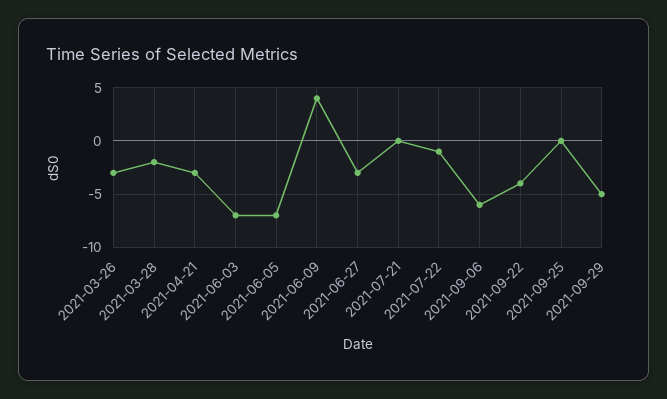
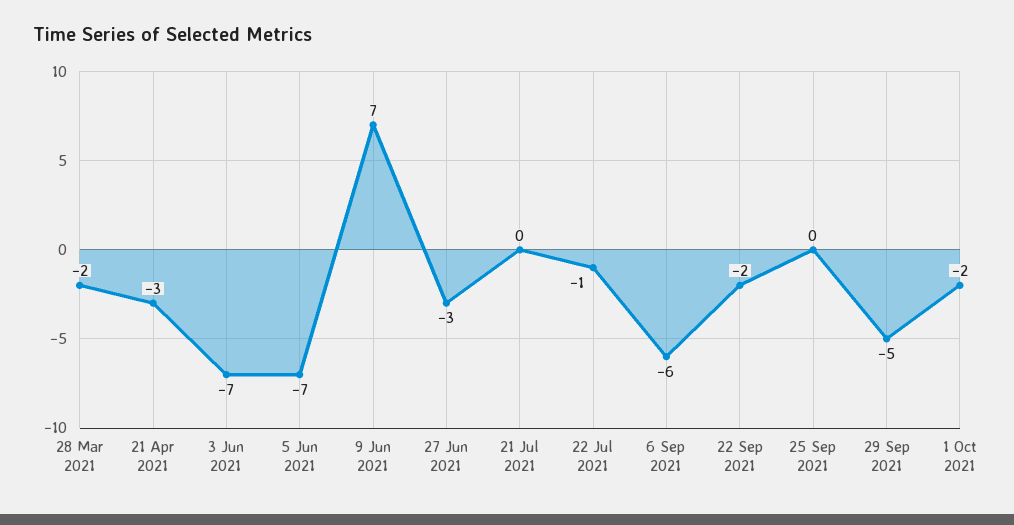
2021-03-26: -3 -> none
2021-06-09: 4 -> 7
2021-09-22: -4 -> -2
1 Oct 2021: none -> -2

